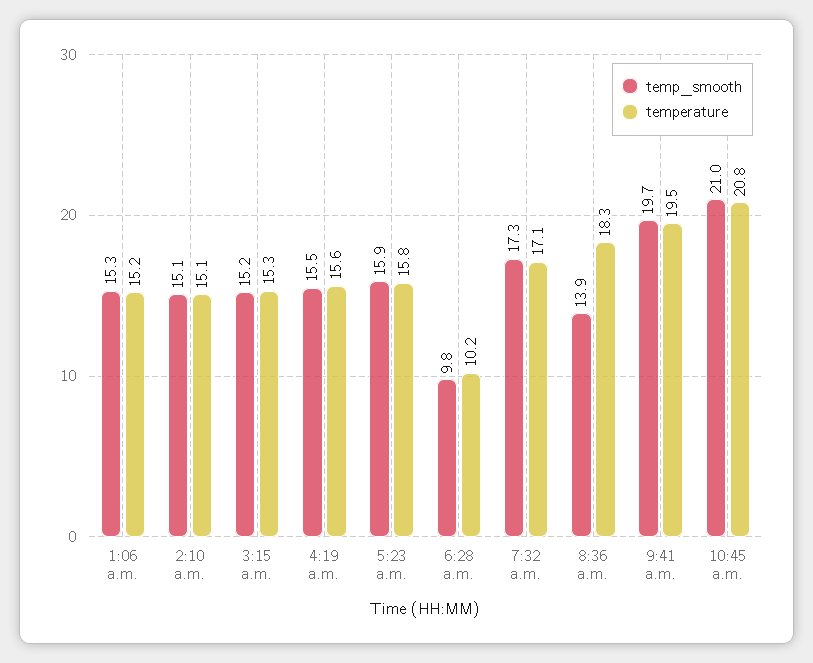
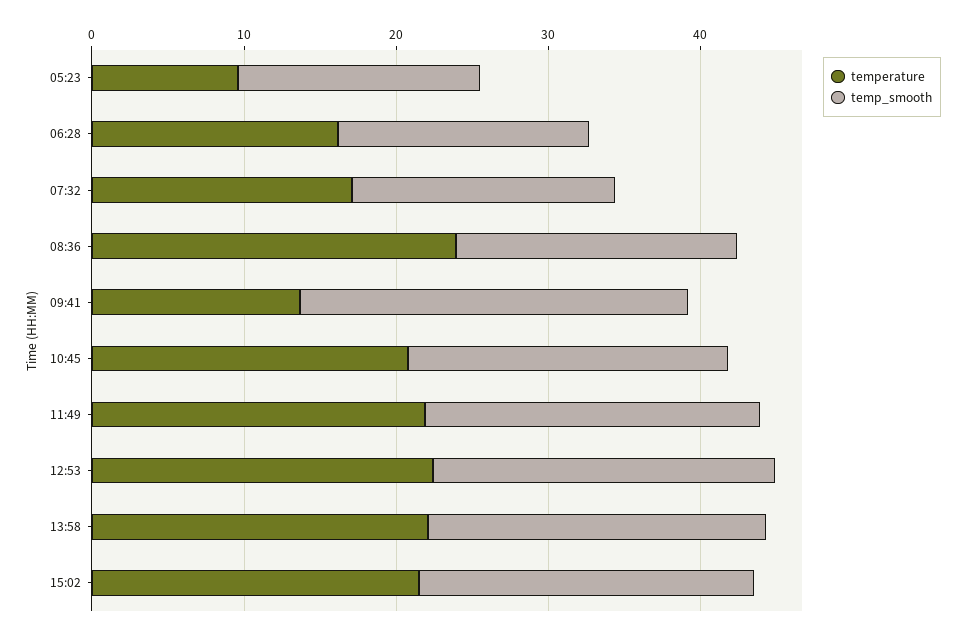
temp_smooth, 1:06 a.m.: 15.3 -> none
temperature, 1:06 a.m.: 15.2 -> none
temp_smooth, 2:10 a.m.: 15.1 -> none
temperature, 2:10 a.m.: 15.1 -> none
temp_smooth, 3:15 a.m.: 15.2 -> none
temperature, 3:15 a.m.: 15.3 -> none
temp_smooth, 4:19 a.m.: 15.5 -> none
temperature, 4:19 a.m.: 15.6 -> none
temperature, 5:23 a.m.: 15.8 -> 10
temp_smooth, 6:28 a.m.: 9.8 -> 16
temperature, 6:28 a.m.: 10.2 -> 16
temp_smooth, 8:36 a.m.: 13.9 -> 18
temperature, 8:36 a.m.: 18.3 -> 24
temp_smooth, 9:41 a.m.: 19.7 -> 26
temperature, 9:41 a.m.: 19.5 -> 14
temperature, 11:49: none -> 22
temp_smooth, 11:49: none -> 22
temperature, 12:53: none -> 22
temp_smooth, 12:53: none -> 22
temperature, 13:58: none -> 22
temp_smooth, 13:58: none -> 22
temperature, 15:02: none -> 22
temp_smooth, 15:02: none -> 22

